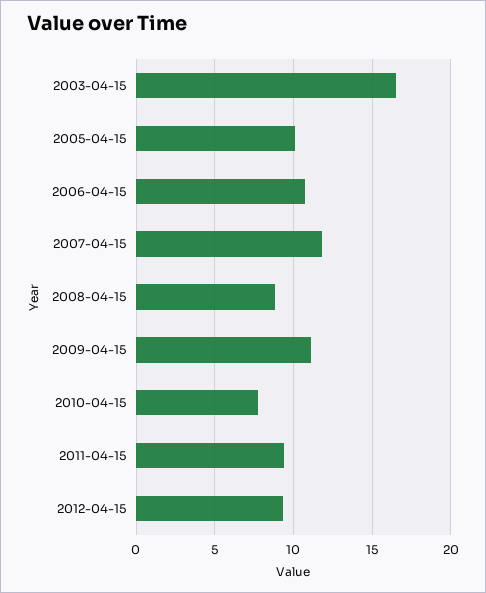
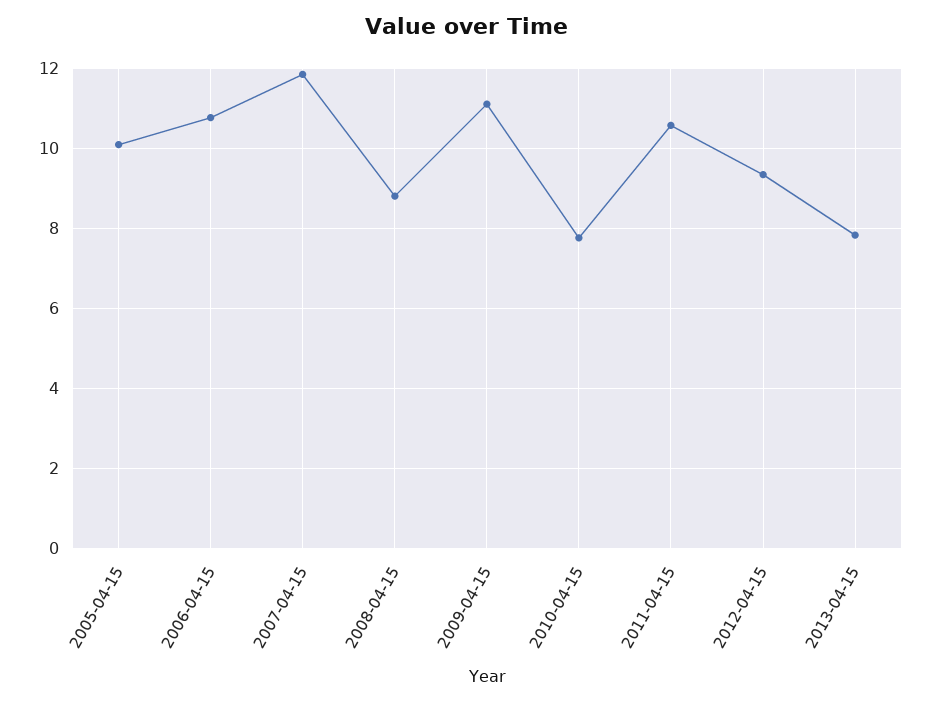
2003-04-15: 16.5 -> none
2011-04-15: 9.5 -> 10.6
2013-04-15: none -> 7.8

